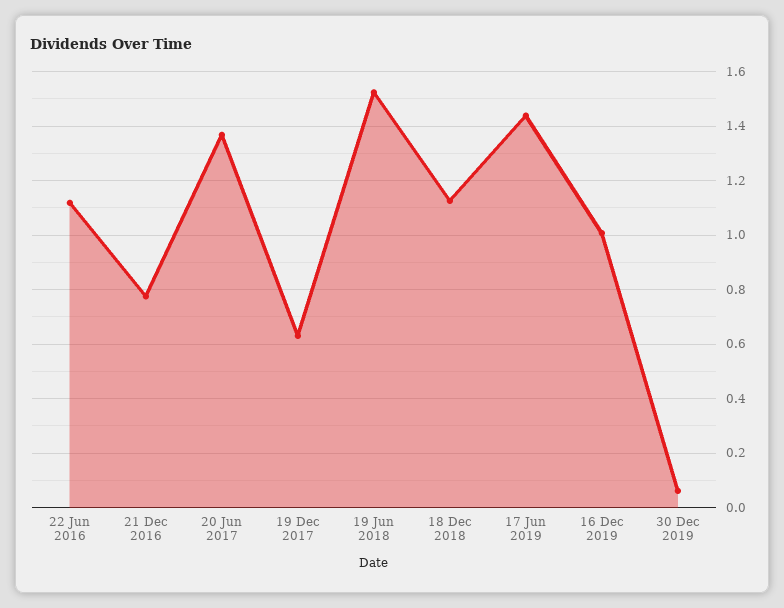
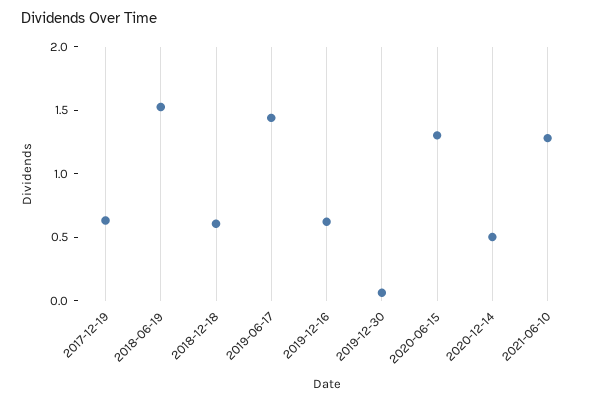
22 Jun 2016: 1.125 -> none
21 Dec 2016: 0.775 -> none
20 Jun 2017: 1.375 -> none
18 Dec 2018: 1.125 -> 0.6
16 Dec 2019: 1 -> 0.6
2020-06-15: none -> 1.3
2020-12-14: none -> 0.5
2021-06-10: none -> 1.3

